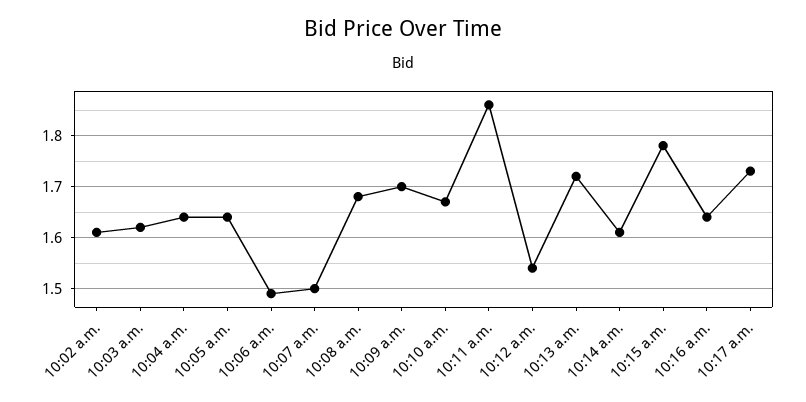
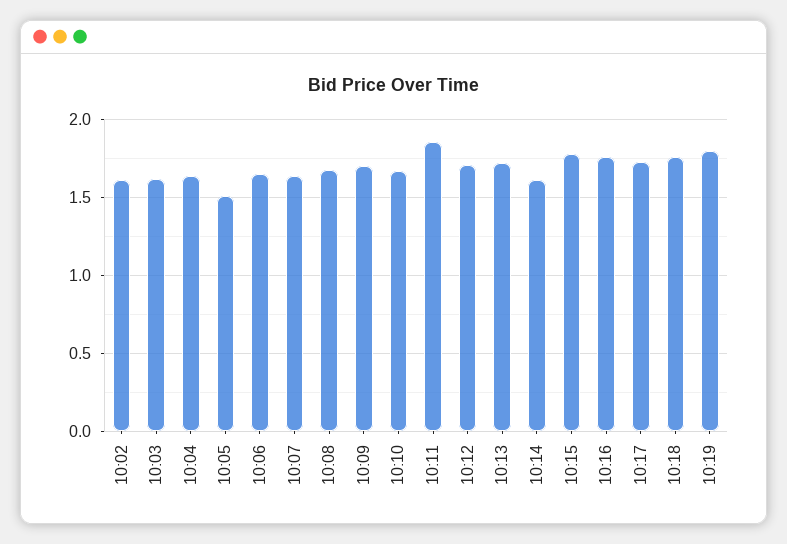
10:05 a.m.: 1.65 -> 1.5
10:06 a.m.: 1.5 -> 1.65
10:07 a.m.: 1.5 -> 1.65
10:12 a.m.: 1.55 -> 1.7
10:16 a.m.: 1.65 -> 1.75
10:18: none -> 1.75
10:19: none -> 1.8

